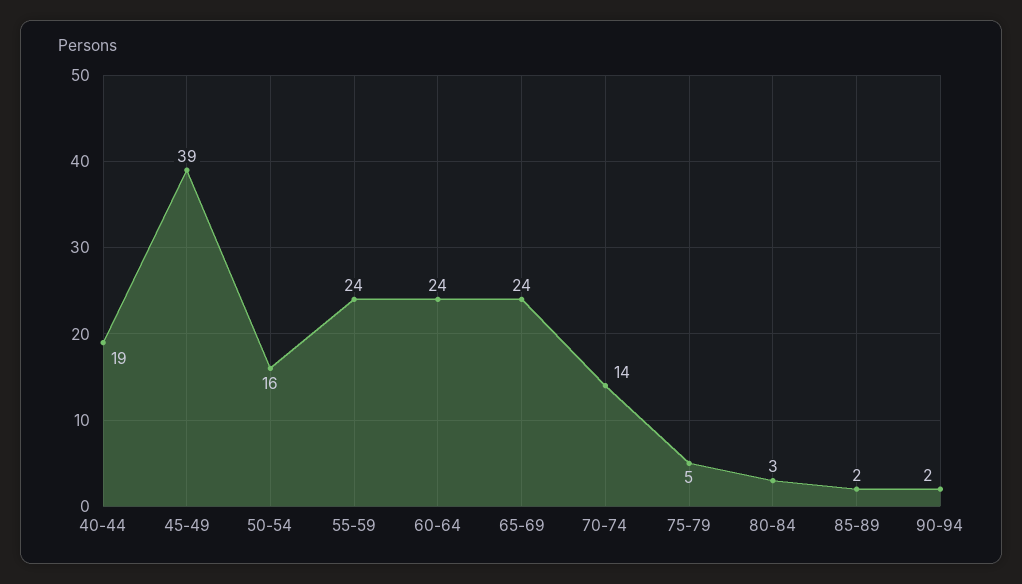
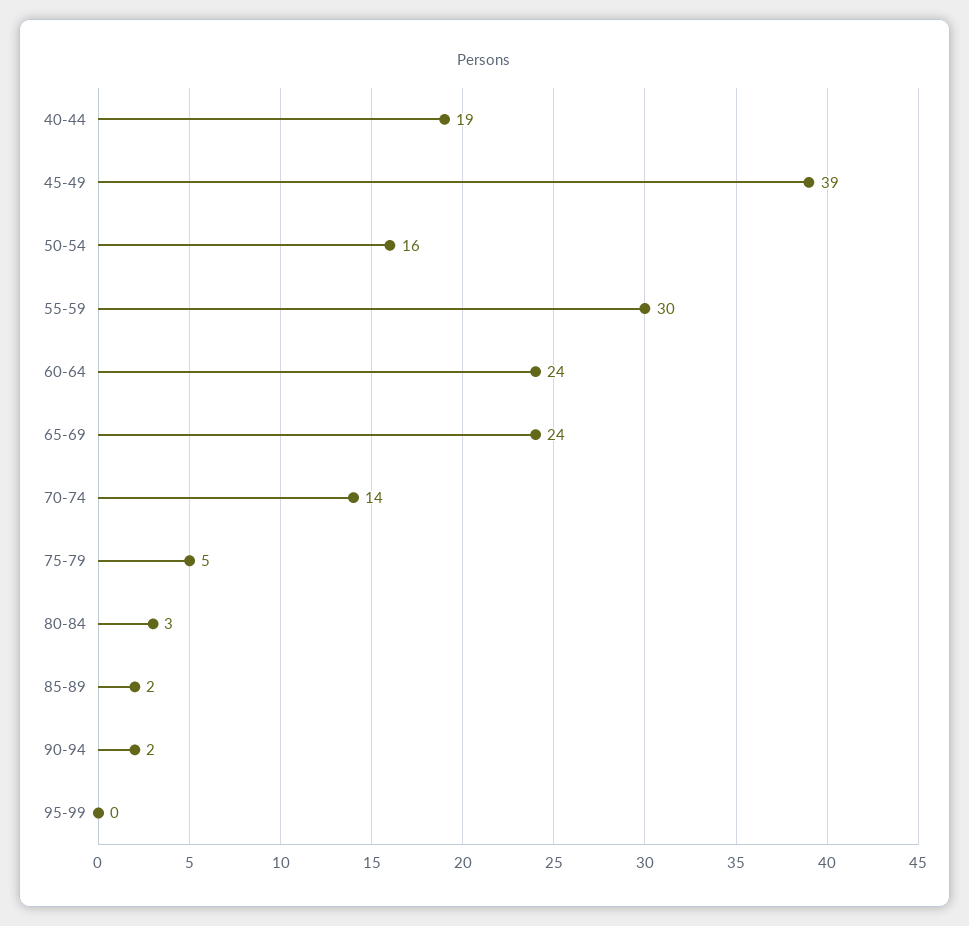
55-59: 24 -> 30
95-99: none -> 0

